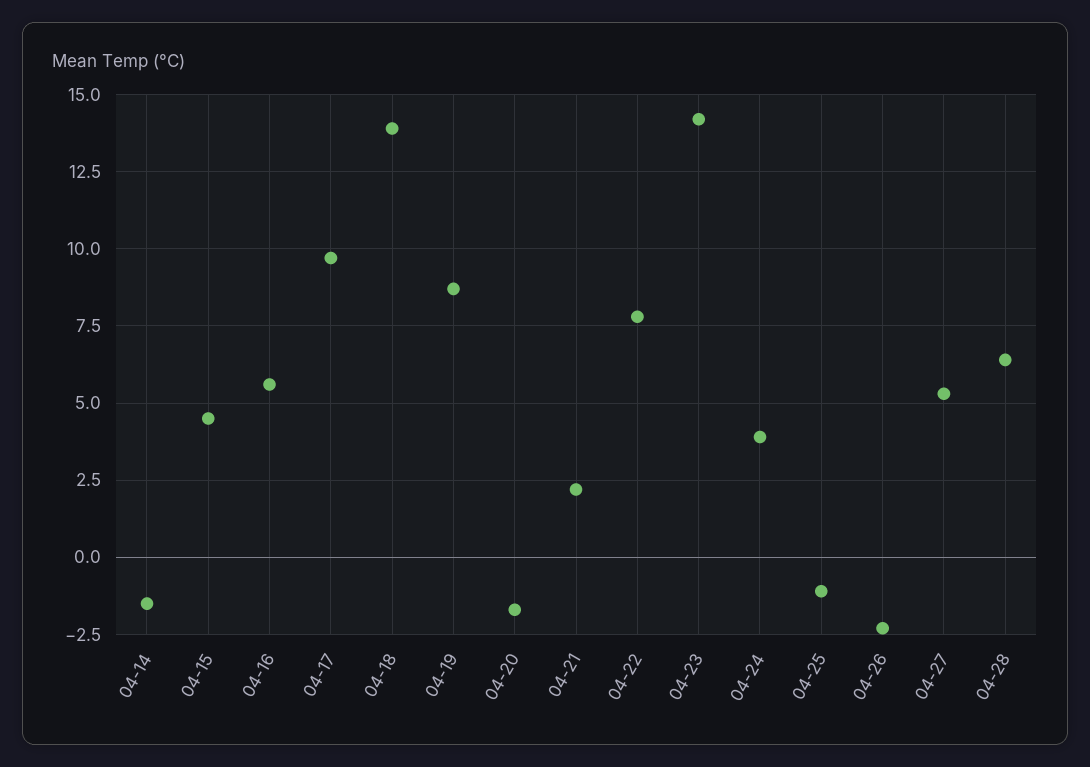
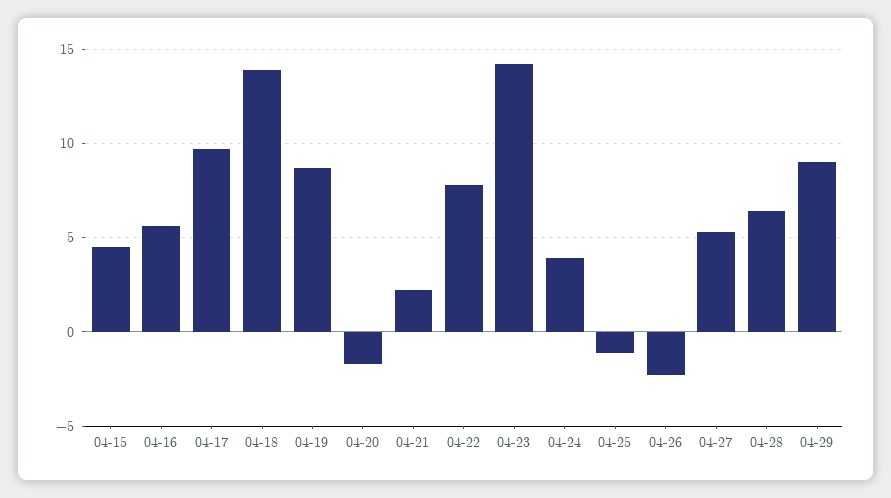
04-14: -1.5 -> none
04-29: none -> 9

